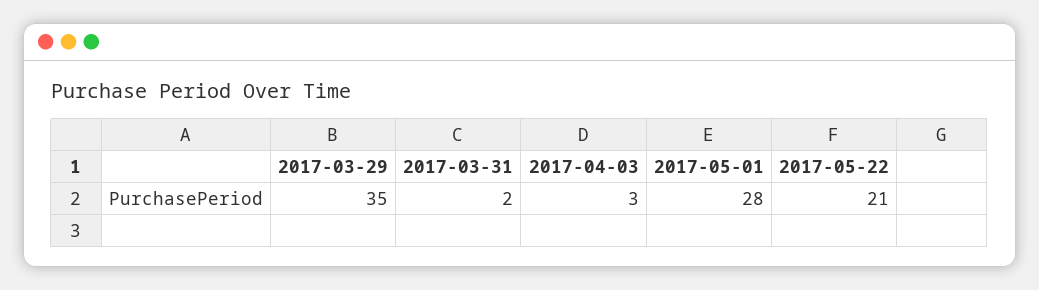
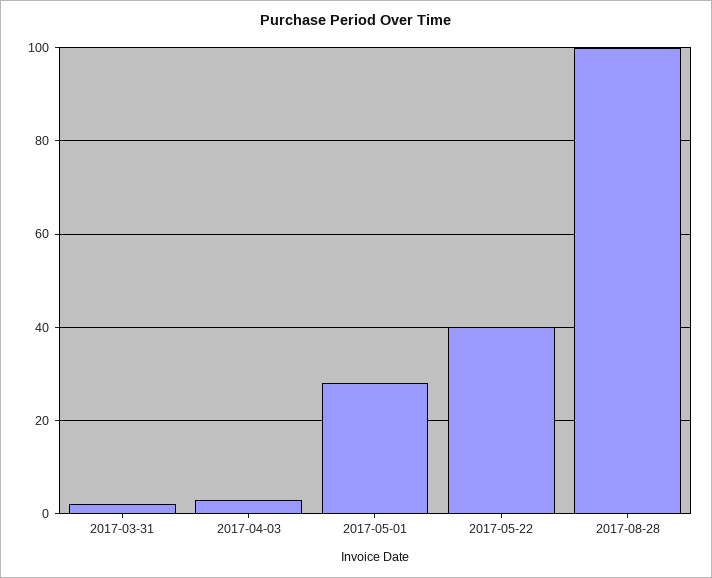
2017-03-29: 35 -> none
2017-05-22: 21 -> 40
2017-08-28: none -> 100

